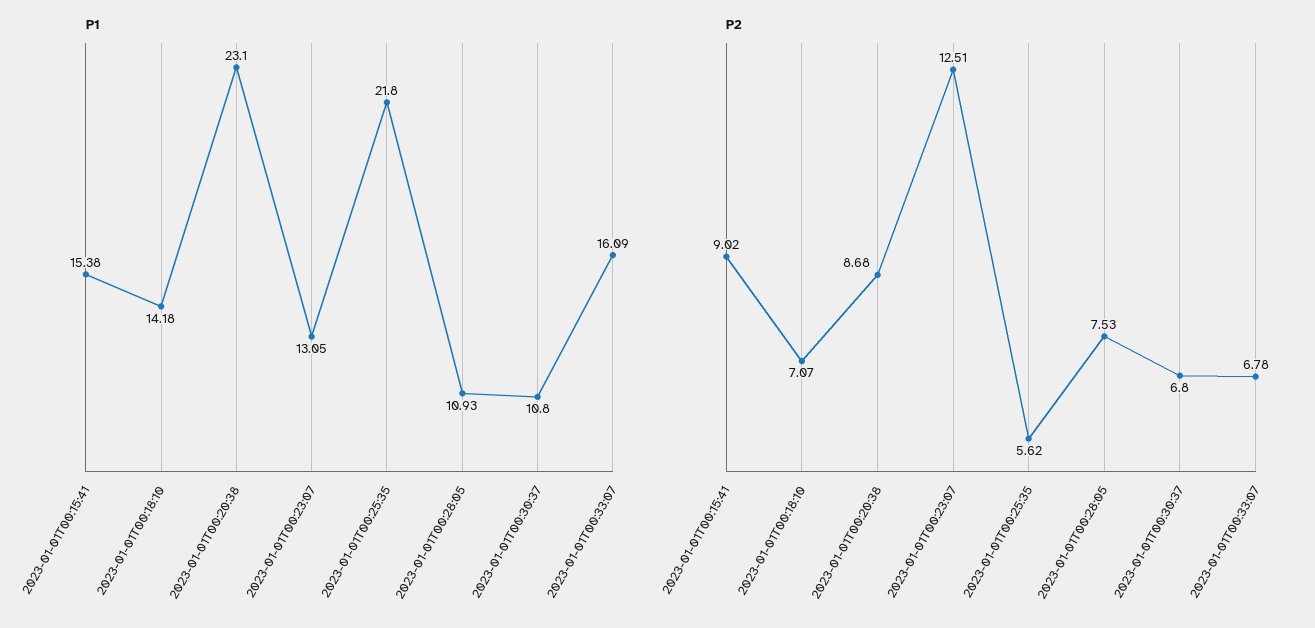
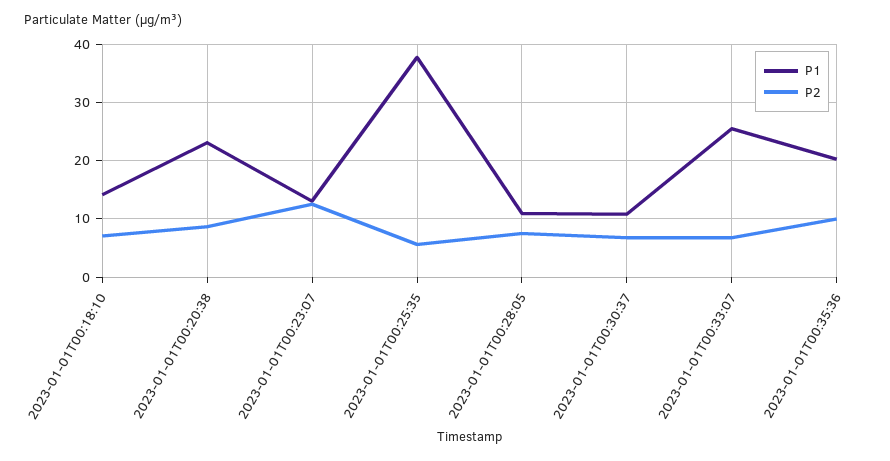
P1, 2023-01-01T00:15:41: 15.38 -> none
P1, 2023-01-01T00:25:35: 21.8 -> 38
P1, 2023-01-01T00:33:07: 16.09 -> 26
P2, 2023-01-01T00:15:41: 9.02 -> none
P1, 2023-01-01T00:35:36: none -> 20
P2, 2023-01-01T00:35:36: none -> 10

